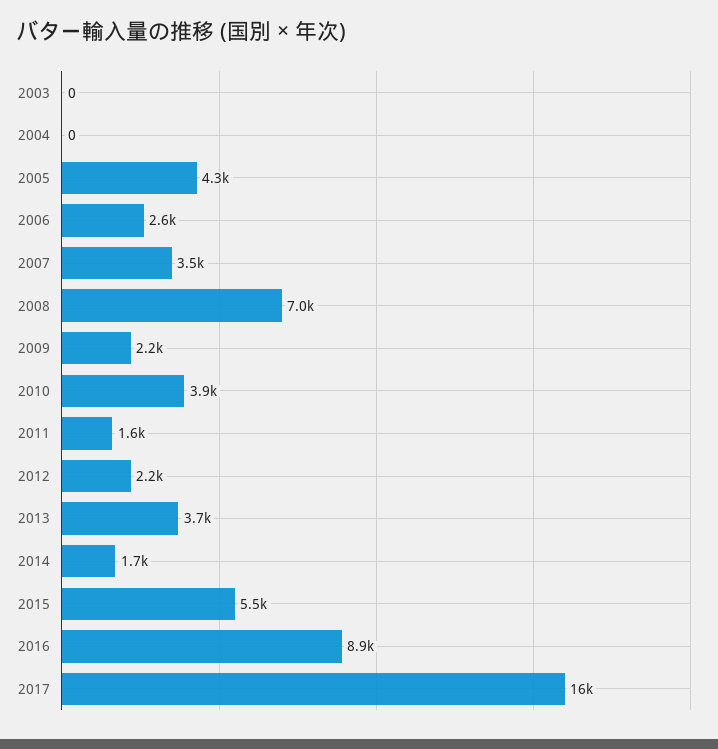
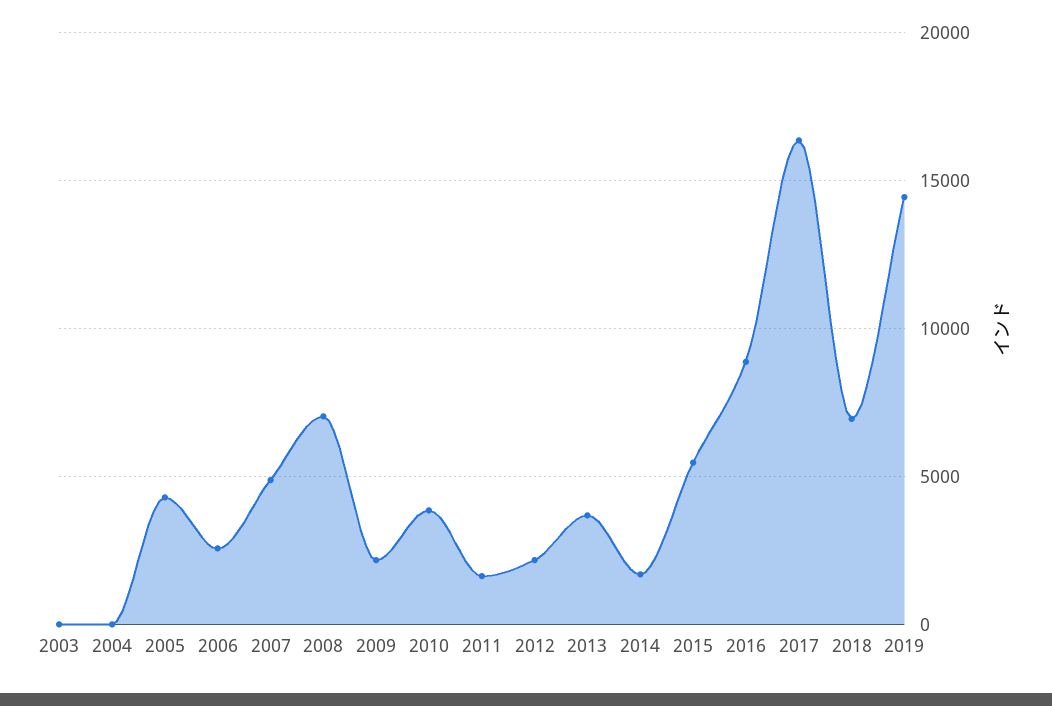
2007: 3500 -> 5000
2018: none -> 7000
2019: none -> 14500

